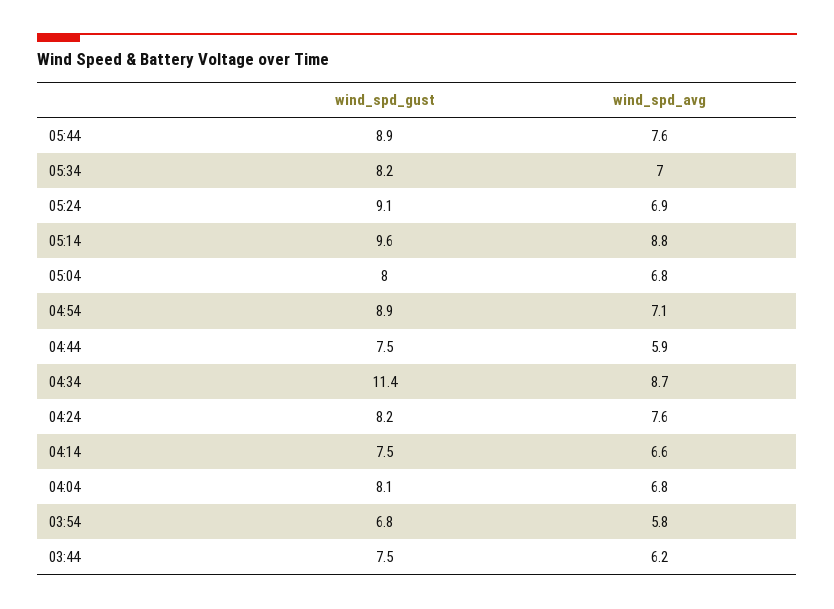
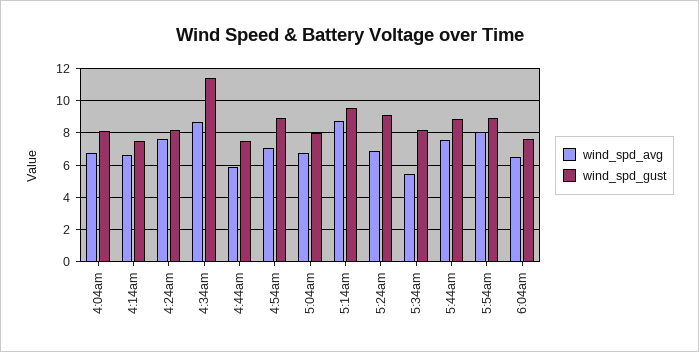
wind_spd_avg, 05:34: 7 -> 5.5
wind_spd_gust, 03:54: 6.8 -> none
wind_spd_avg, 03:54: 5.8 -> none
wind_spd_gust, 03:44: 7.5 -> none
wind_spd_avg, 03:44: 6.2 -> none
wind_spd_avg, 5:54am: none -> 8
wind_spd_gust, 5:54am: none -> 9
wind_spd_avg, 6:04am: none -> 6.5
wind_spd_gust, 6:04am: none -> 7.5

